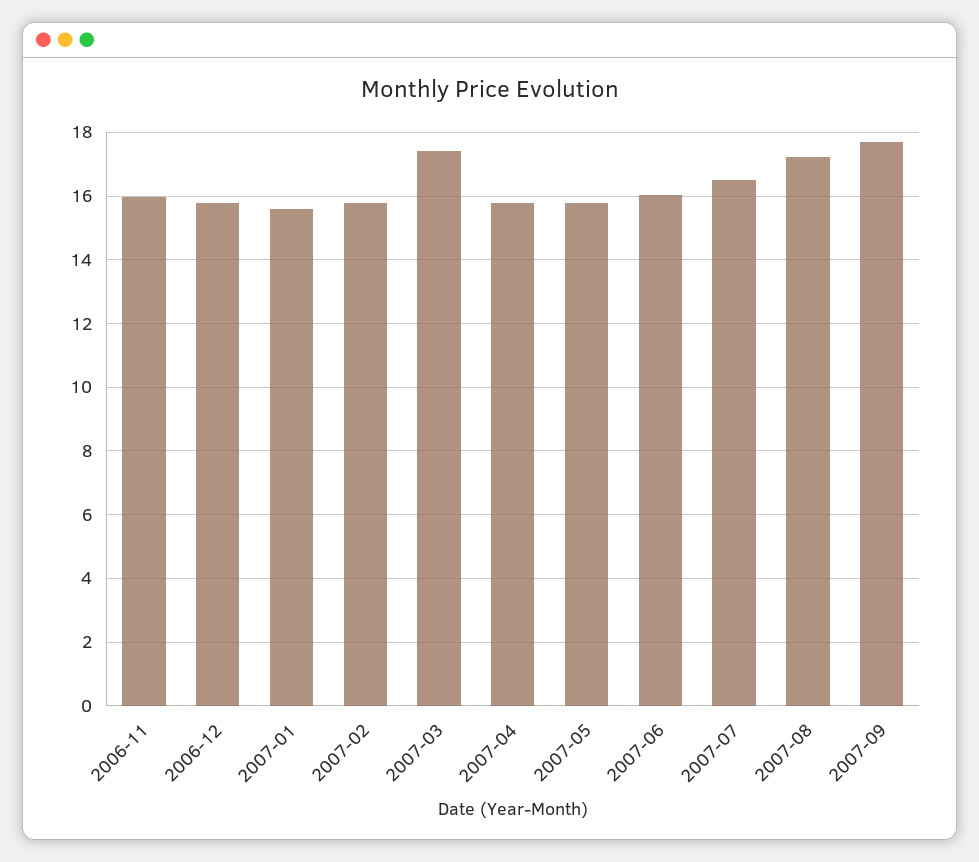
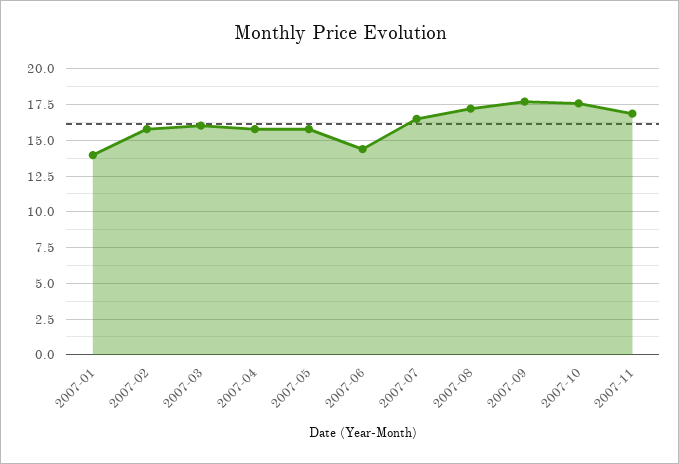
2006-11: 16 -> none
2006-12: 15.8 -> none
2007-01: 15.6 -> 14
2007-03: 17.4 -> 16
2007-06: 16 -> 14.5
2007-10: none -> 17.5
2007-11: none -> 17

